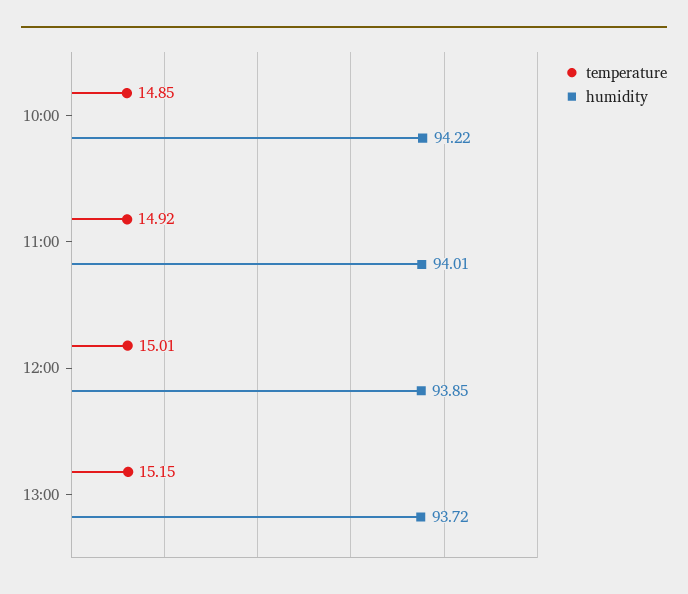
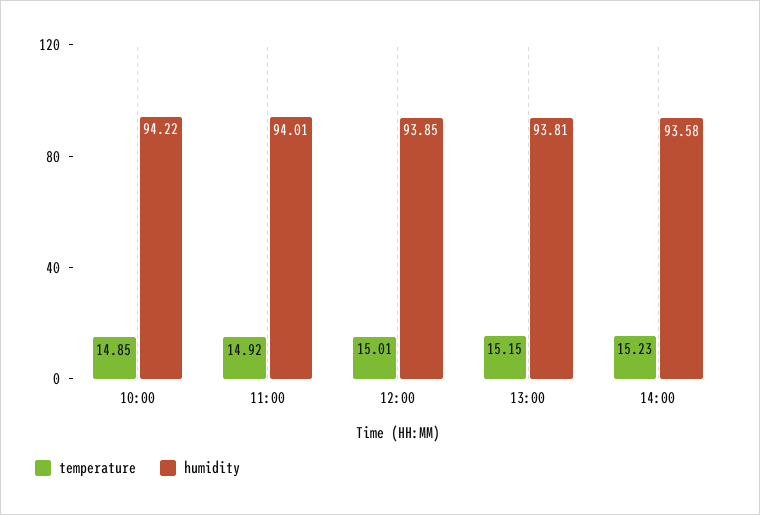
humidity, 13:00: 93.72 -> 93.81
temperature, 14:00: none -> 15.23
humidity, 14:00: none -> 93.58

